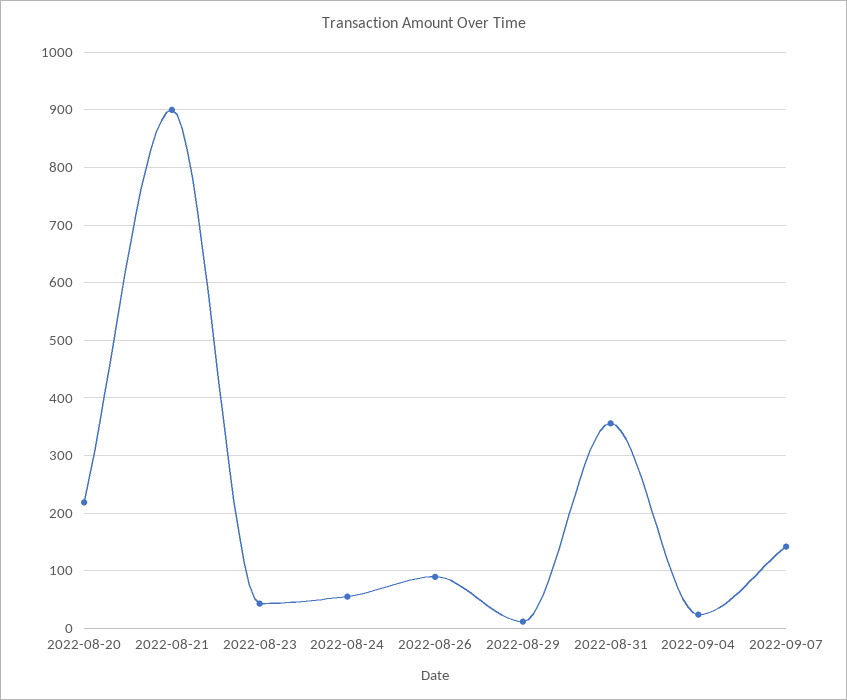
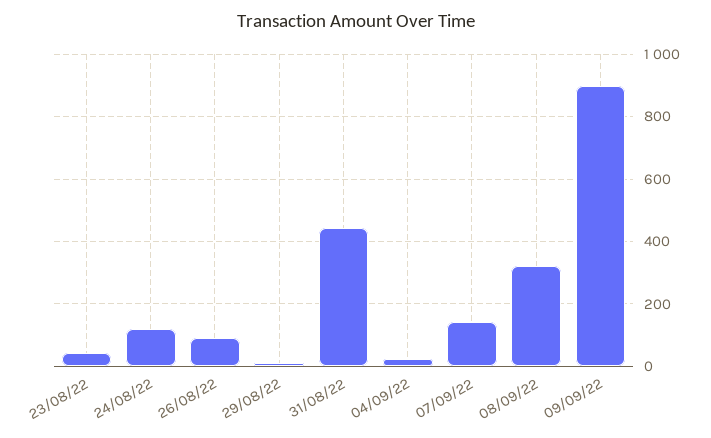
2022-08-20: 220 -> none
2022-08-21: 900 -> none
2022-08-24: 60 -> 120
2022-08-31: 360 -> 440
08/09/22: none -> 320
09/09/22: none -> 900

